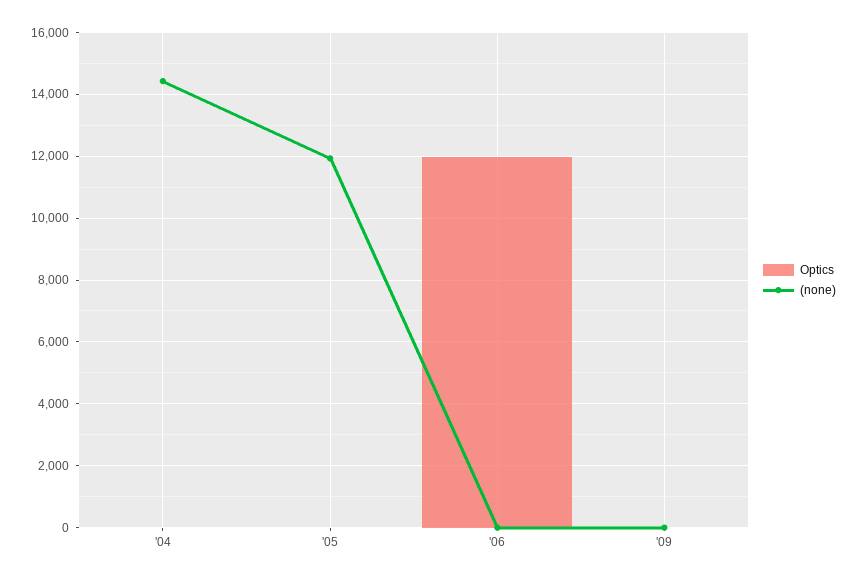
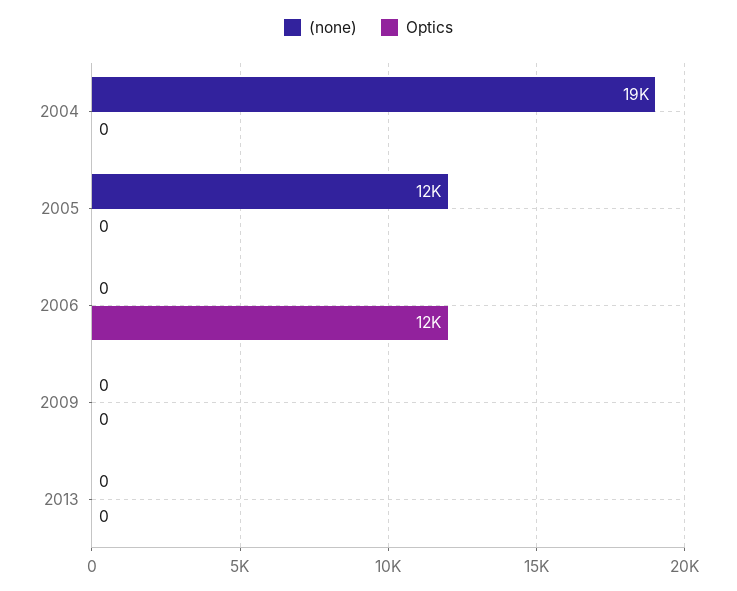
(none), '04: 14400 -> 19000
(none), 2013: none -> 0
Optics, 2013: none -> 0

